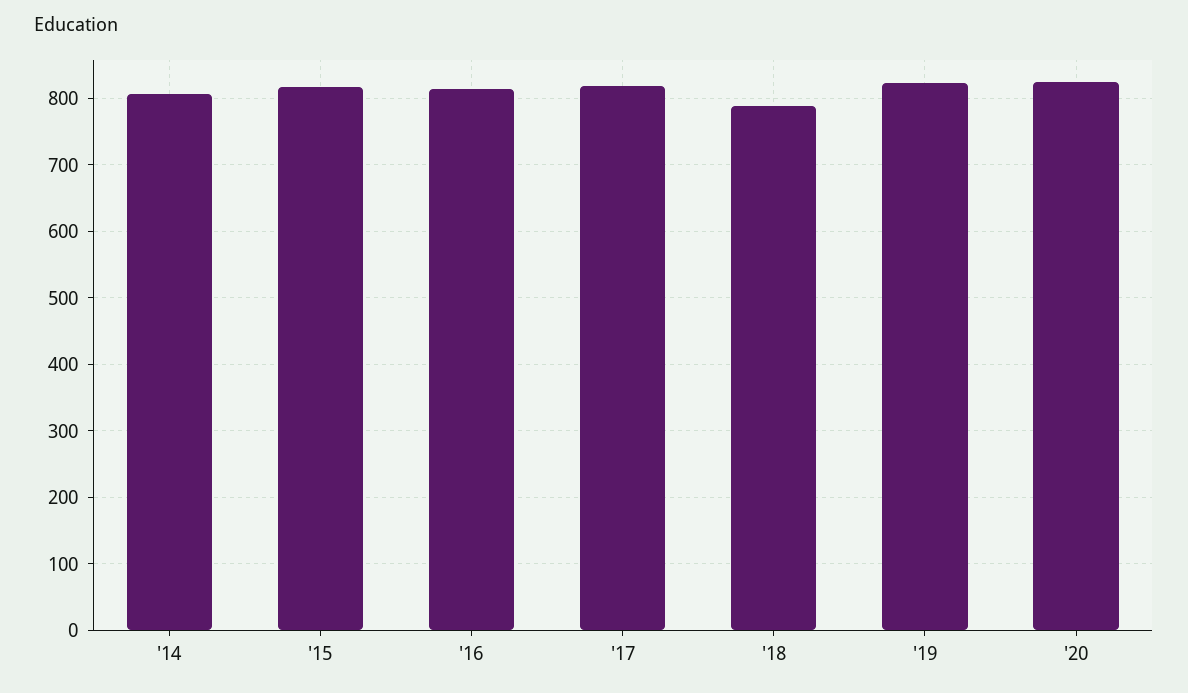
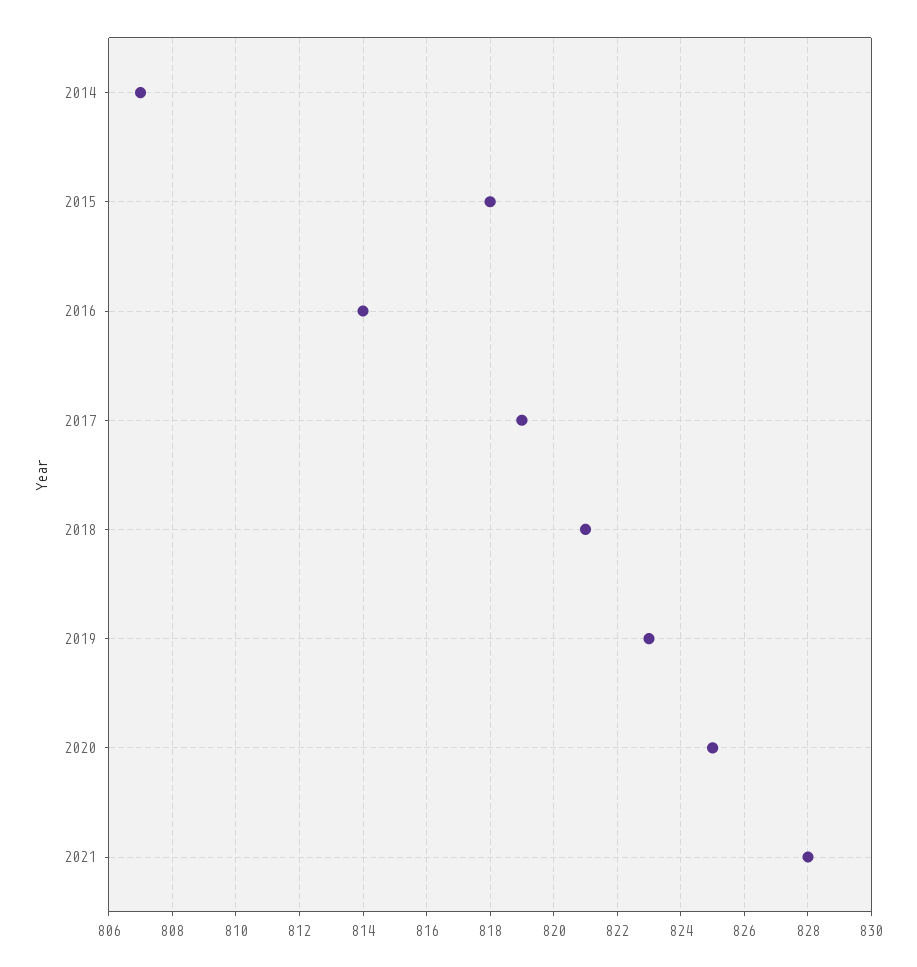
'18: 790 -> 821
2021: none -> 828

